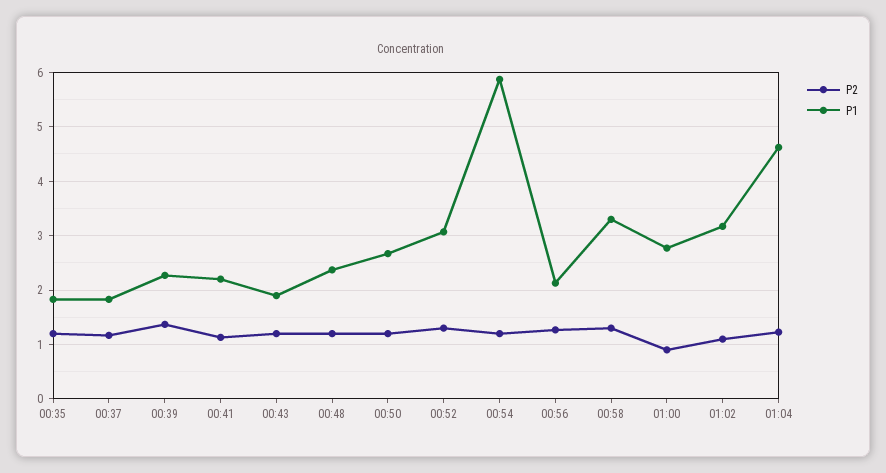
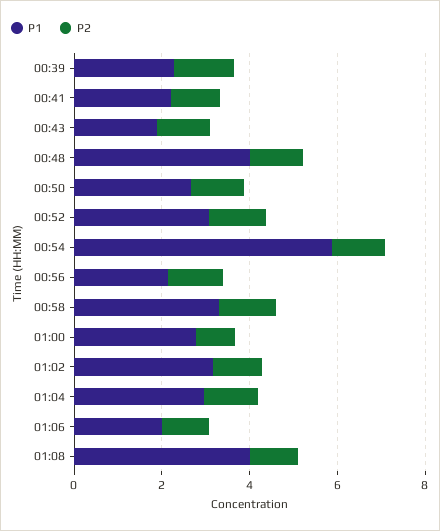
P2, 00:35: 1.2 -> none
P1, 00:35: 1.8 -> none
P2, 00:37: 1.2 -> none
P1, 00:37: 1.8 -> none
P1, 00:48: 2.4 -> 4
P1, 01:04: 4.6 -> 3
P1, 01:06: none -> 2
P2, 01:06: none -> 1
P1, 01:08: none -> 4
P2, 01:08: none -> 1

